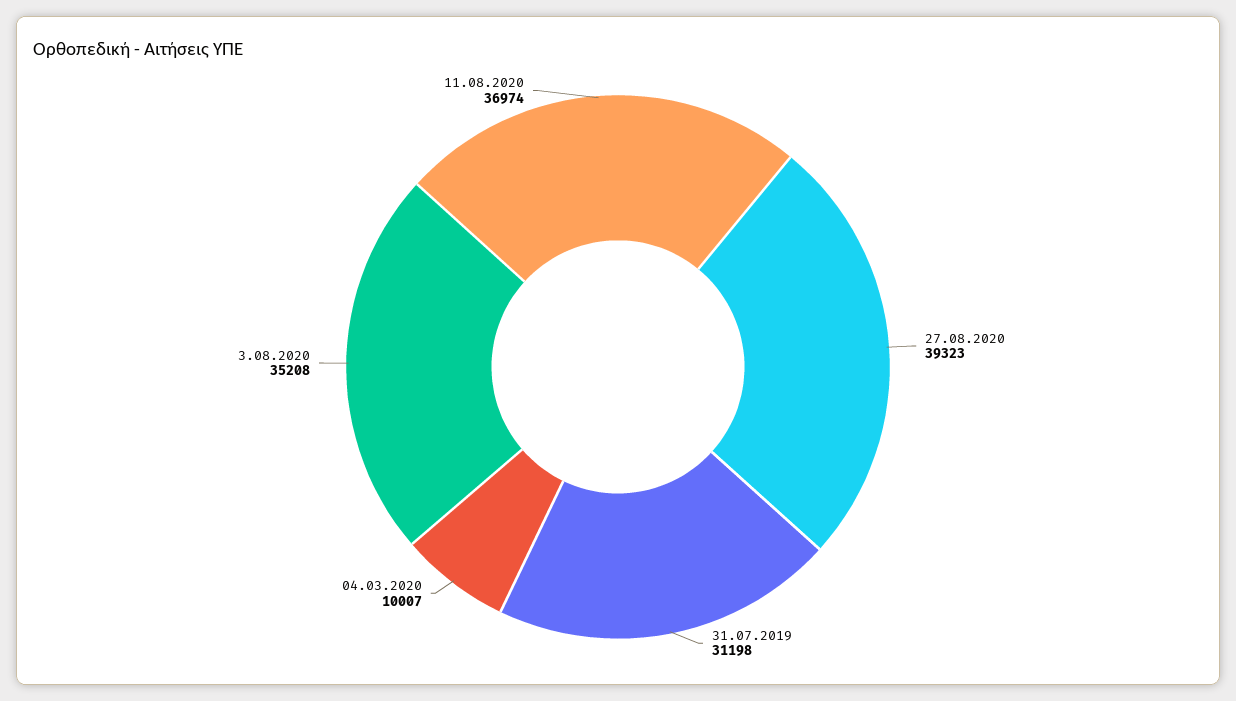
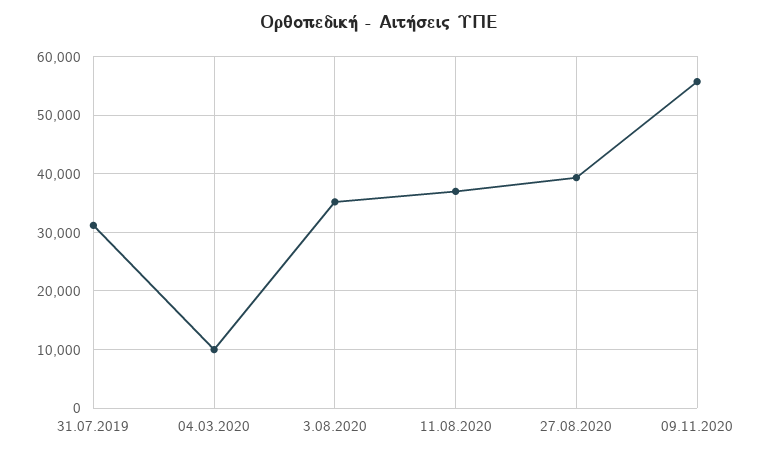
09.11.2020: none -> 56000

